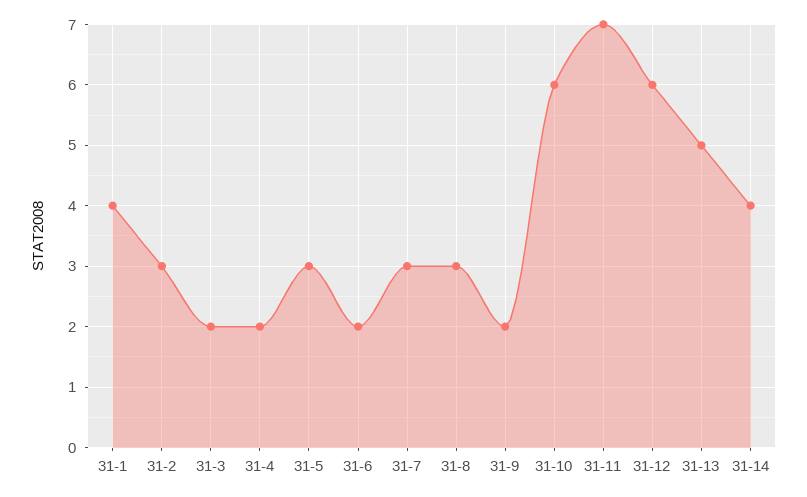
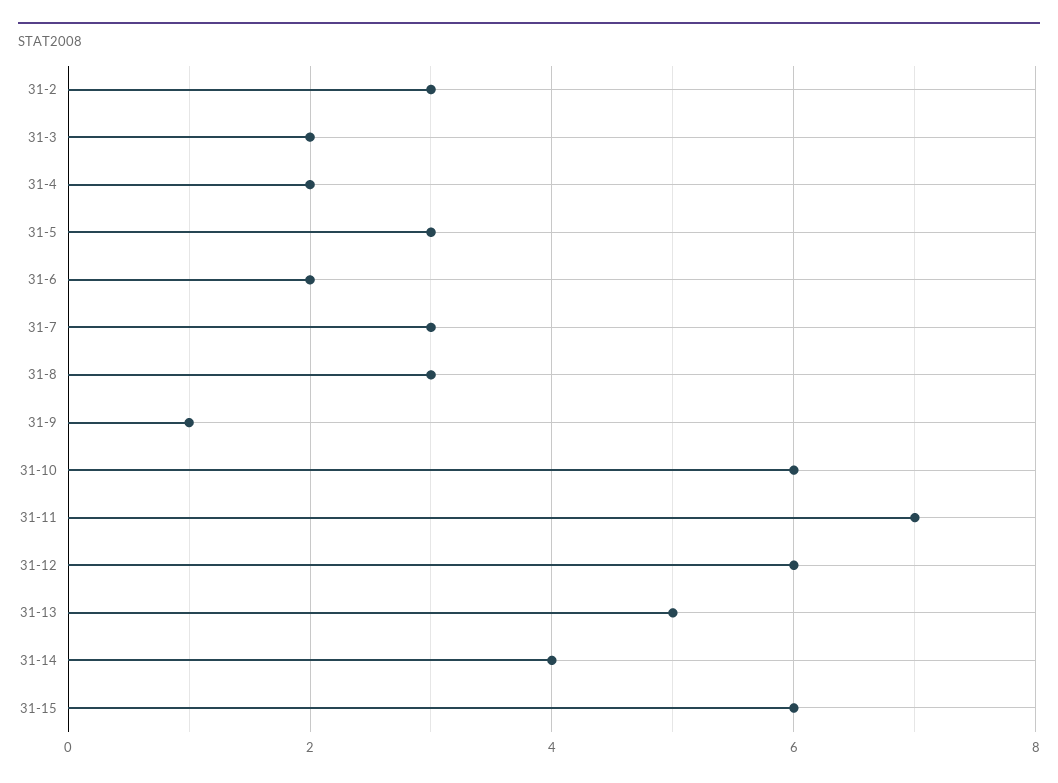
31-1: 4 -> none
31-9: 2 -> 1
31-15: none -> 6

